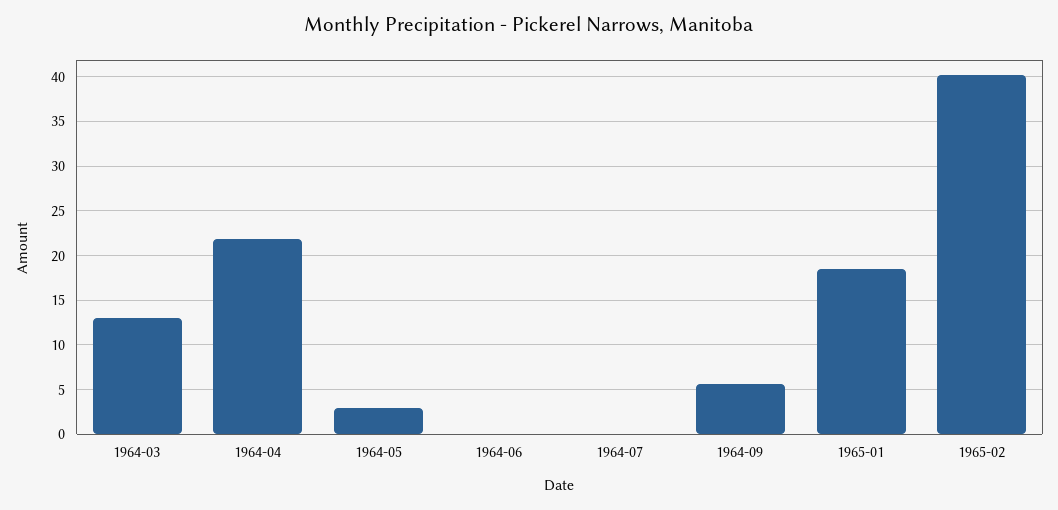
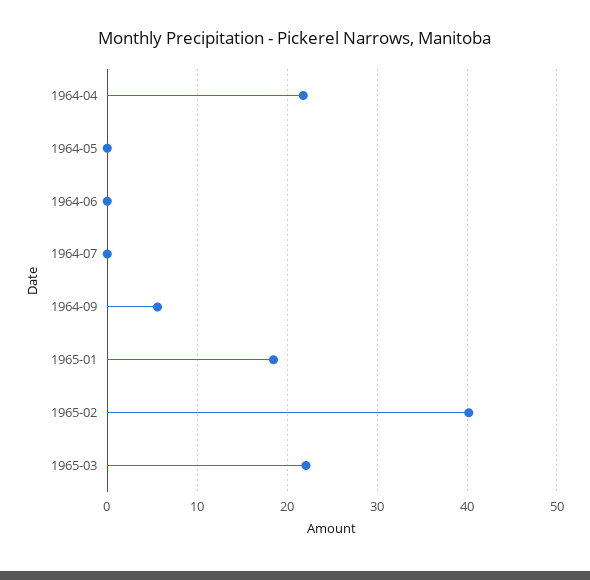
1964-03: 13 -> none
1964-05: 3 -> 0
1965-03: none -> 22

